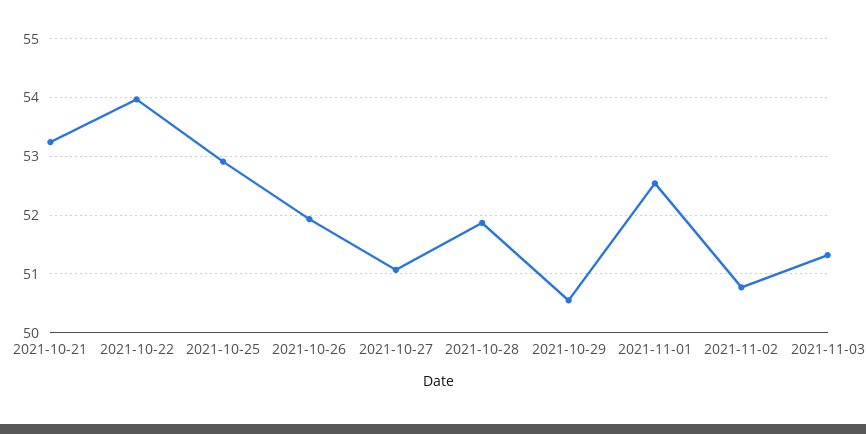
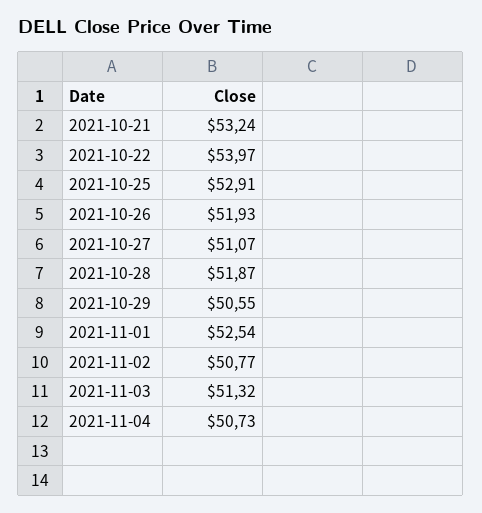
2021-11-04: none -> 50.73

